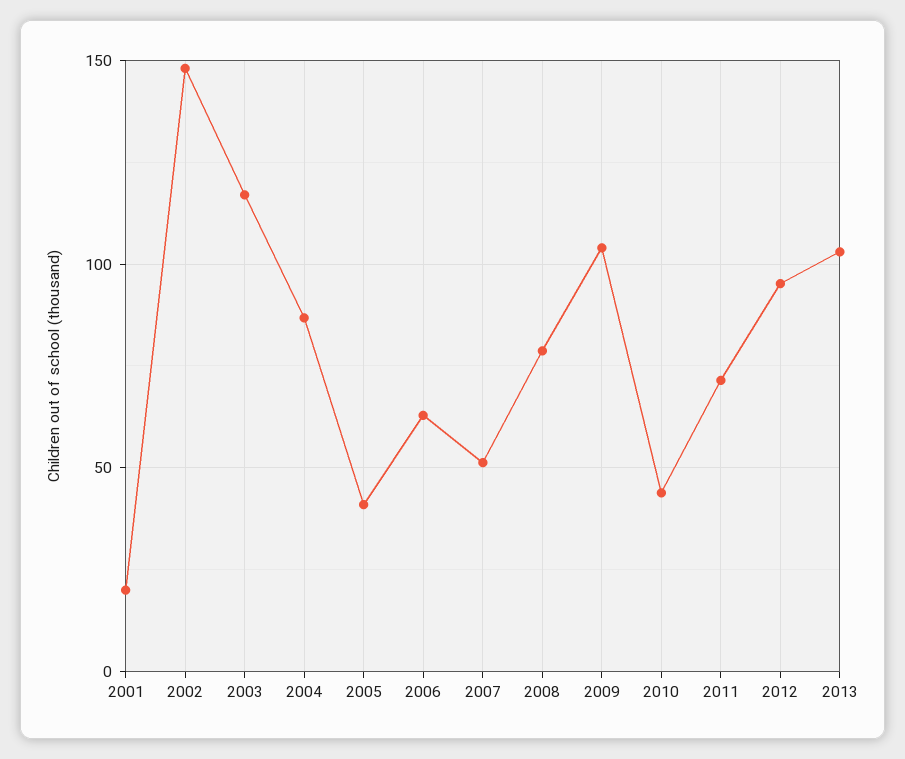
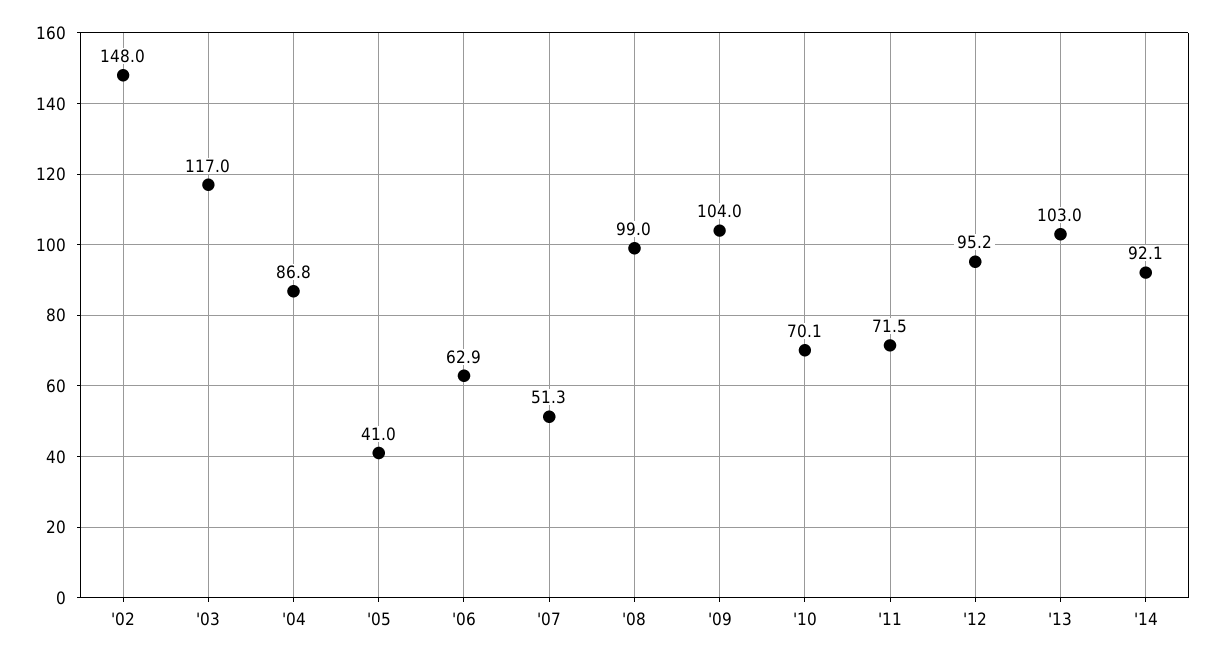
2001: 20 -> none
2008: 80 -> 99
2010: 45 -> 70.1
'14: none -> 92.1

